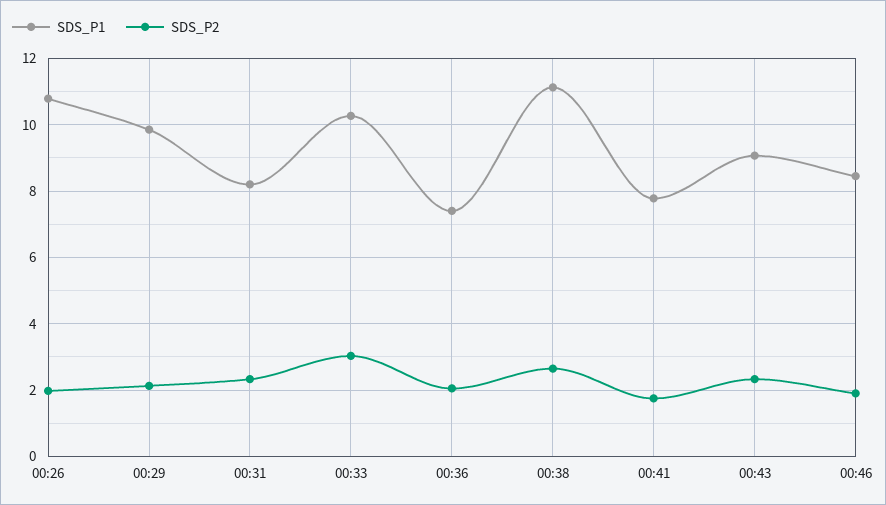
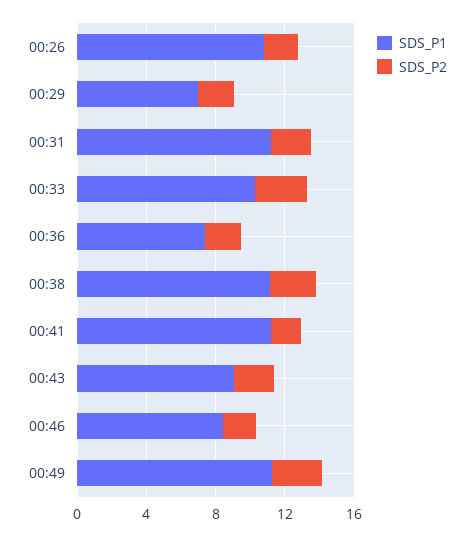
SDS_P1, 00:29: 9.8 -> 7
SDS_P1, 00:31: 8.2 -> 11
SDS_P1, 00:41: 7.8 -> 11
SDS_P1, 00:49: none -> 11
SDS_P2, 00:49: none -> 3

